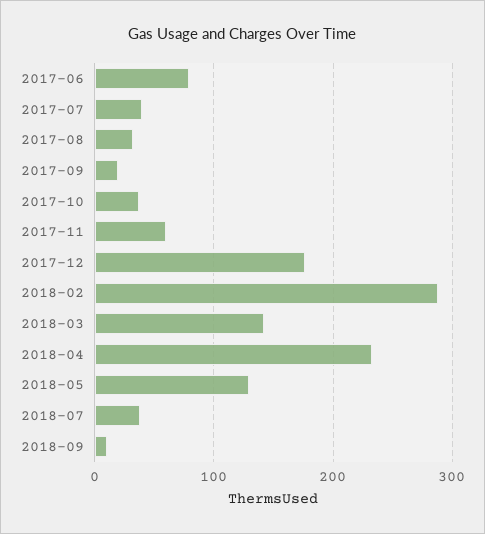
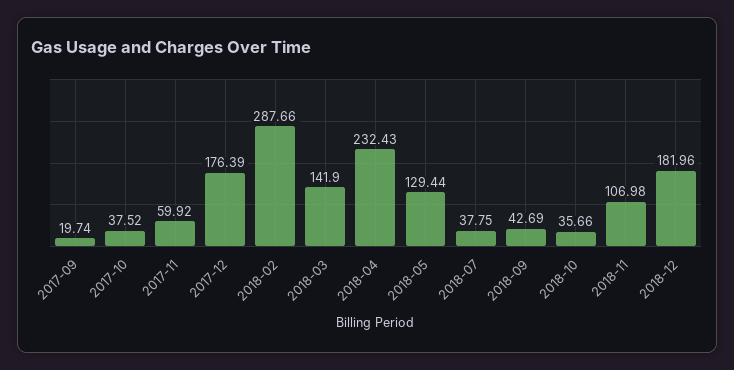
2017-06: 80 -> none
2017-07: 40 -> none
2017-08: 30 -> none
2018-09: 10 -> 42.69
2018-10: none -> 35.66
2018-11: none -> 106.98
2018-12: none -> 181.96

